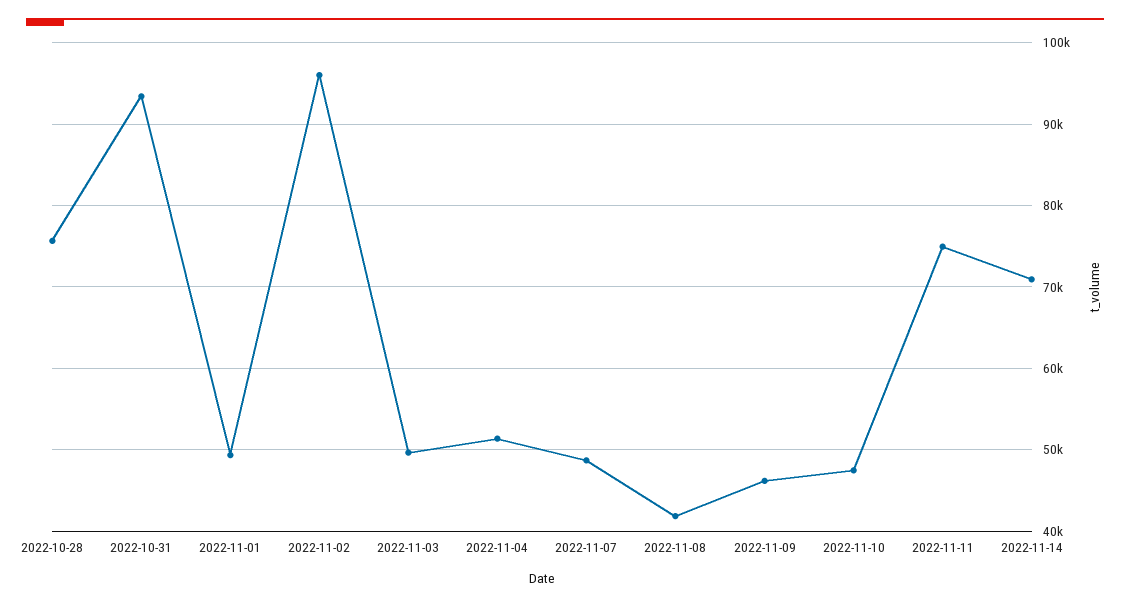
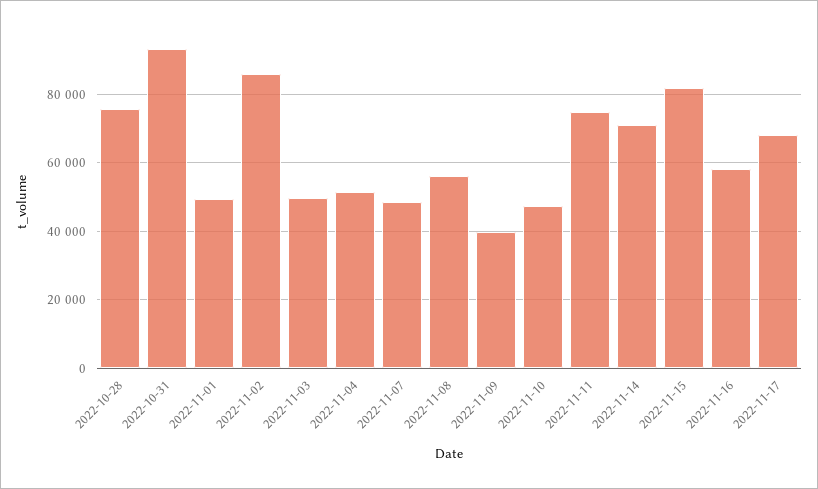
2022-11-02: 96000 -> 86000
2022-11-08: 42000 -> 56000
2022-11-09: 46000 -> 40000
2022-11-15: none -> 82000
2022-11-16: none -> 58000
2022-11-17: none -> 68000

